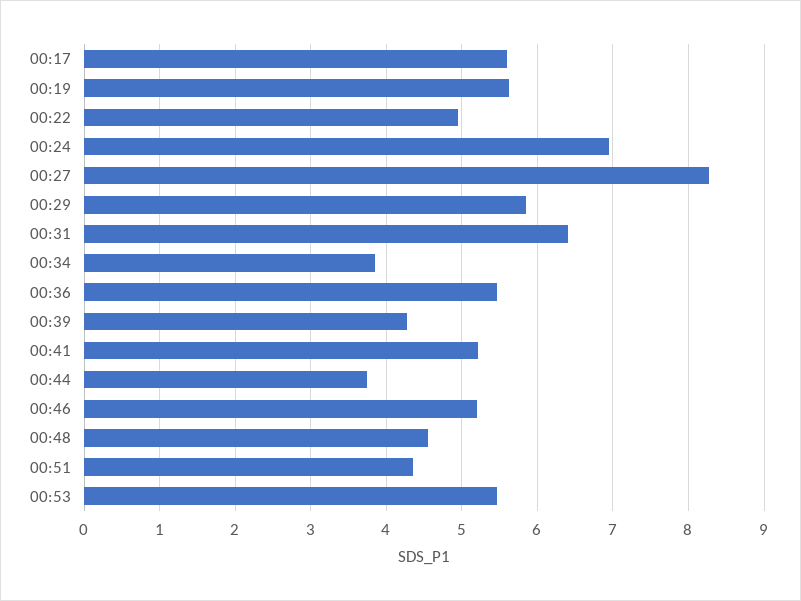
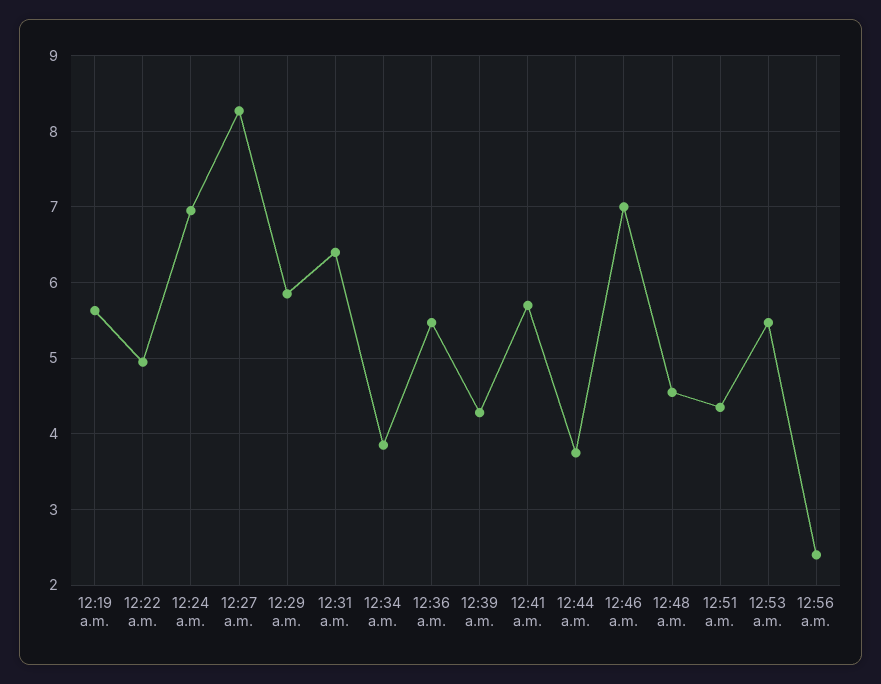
00:17: 5.6 -> none
00:41: 5.2 -> 5.7
00:46: 5.2 -> 7
12:56 a.m.: none -> 2.4

